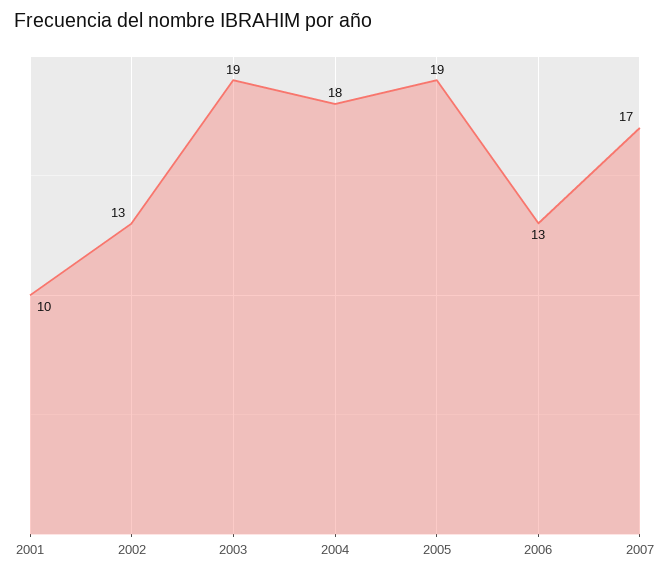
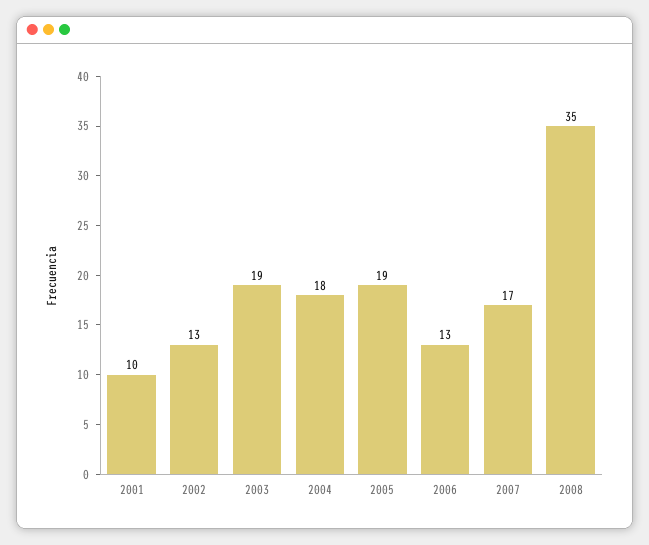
2008: none -> 35

